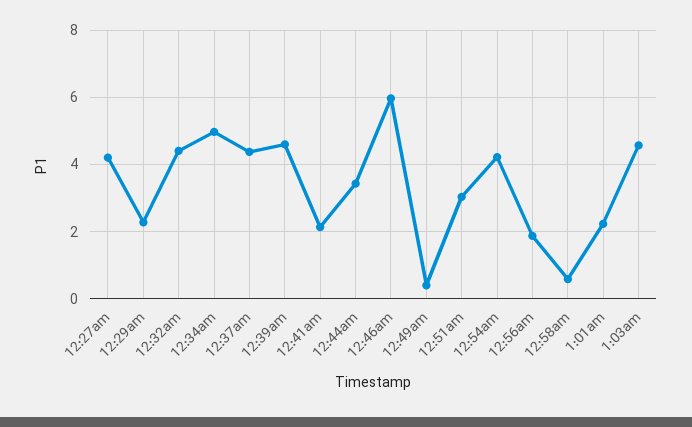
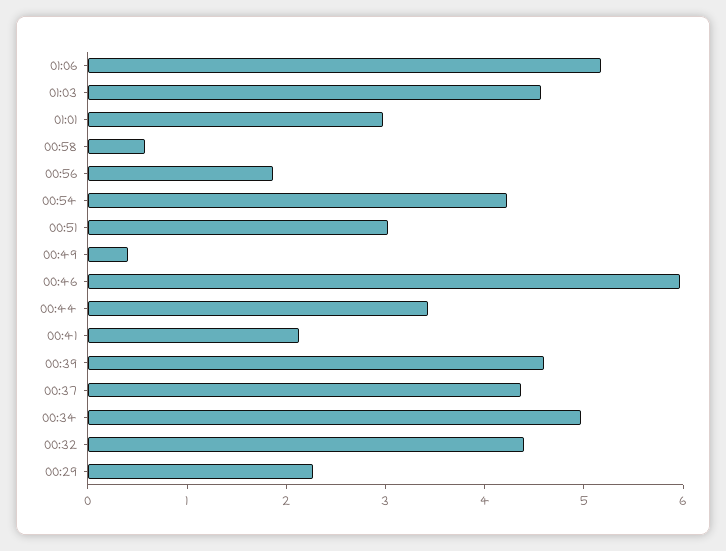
12:27am: 4.2 -> none
1:01am: 2.2 -> 3
01:06: none -> 5.2

